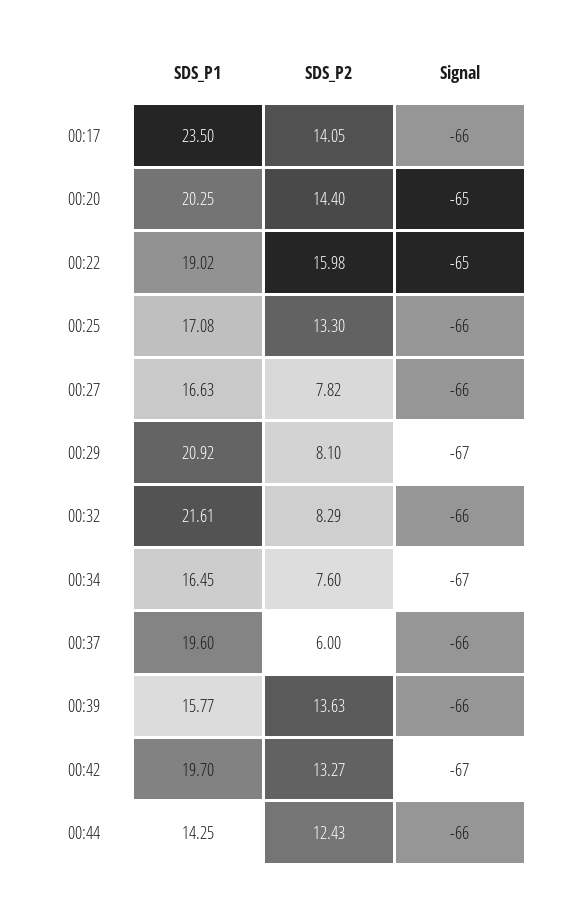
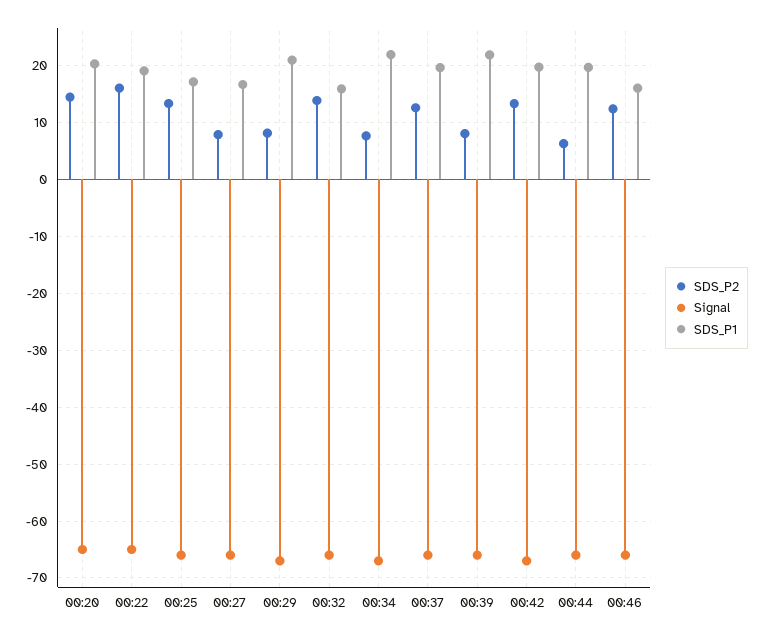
SDS_P1, 00:17: 23.5 -> none
SDS_P2, 00:17: 14.05 -> none
Signal, 00:17: -66 -> none
SDS_P1, 00:32: 21.61 -> 16
SDS_P2, 00:32: 8.29 -> 14
SDS_P1, 00:34: 16.45 -> 22
SDS_P2, 00:37: 6 -> 12
SDS_P1, 00:39: 15.77 -> 22
SDS_P2, 00:39: 13.63 -> 8
SDS_P1, 00:44: 14.25 -> 20
SDS_P2, 00:44: 12.43 -> 6
SDS_P2, 00:46: none -> 12
Signal, 00:46: none -> -66
SDS_P1, 00:46: none -> 16

